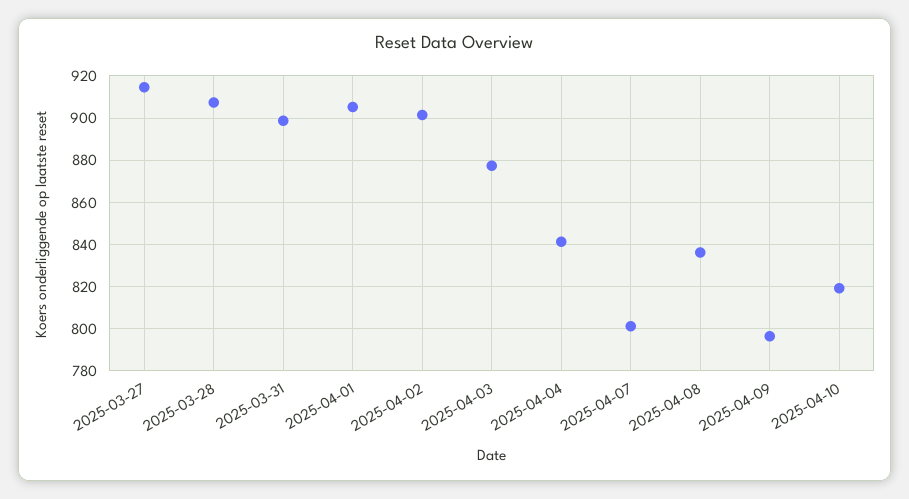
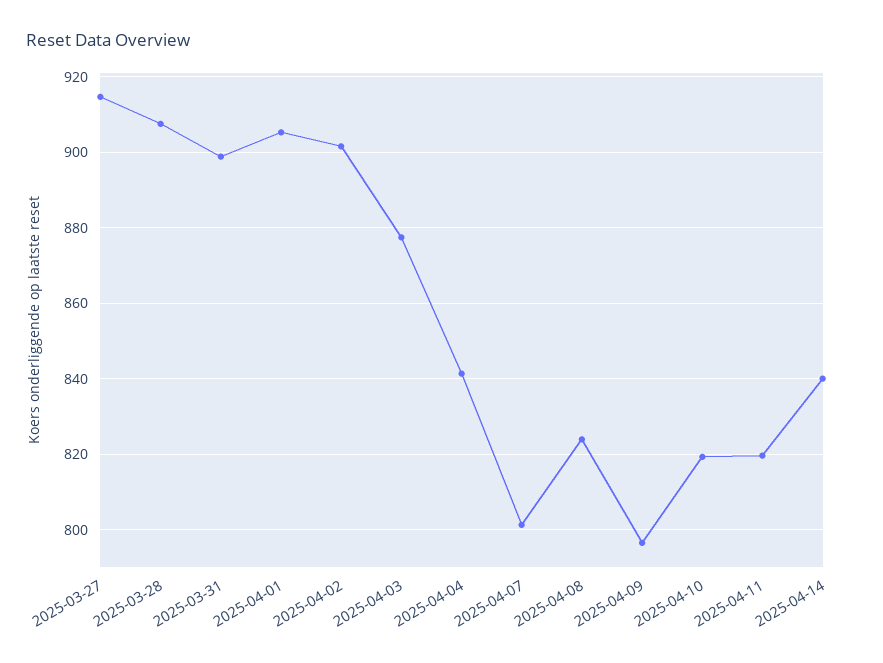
2025-04-08: 835 -> 824
2025-04-11: none -> 820
2025-04-14: none -> 840

